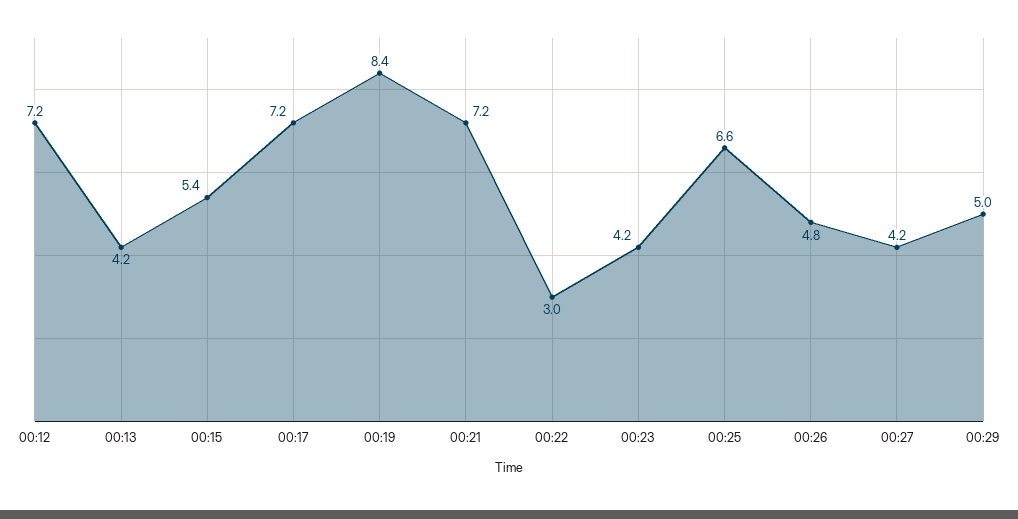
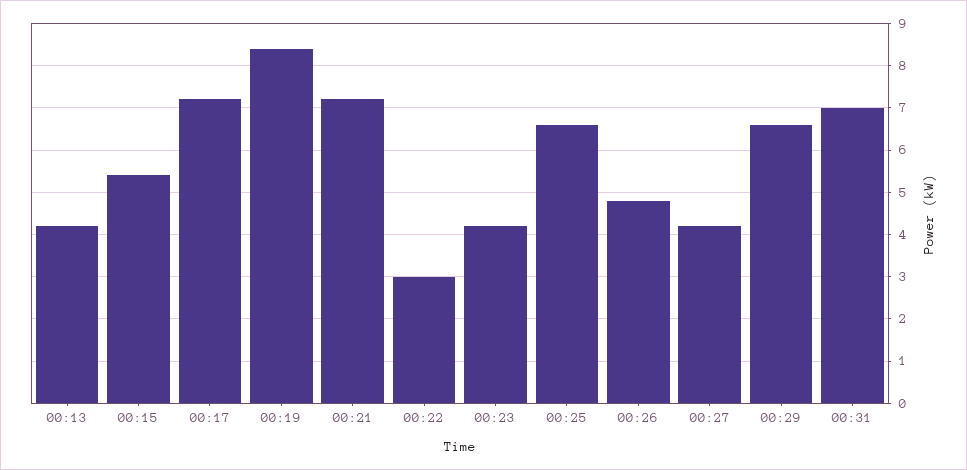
00:12: 7.2 -> none
00:29: 5 -> 6.5
00:31: none -> 7

